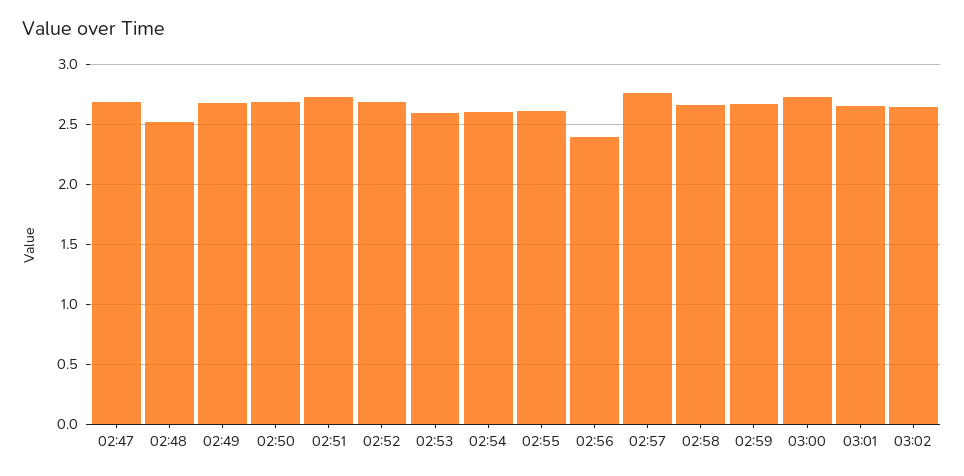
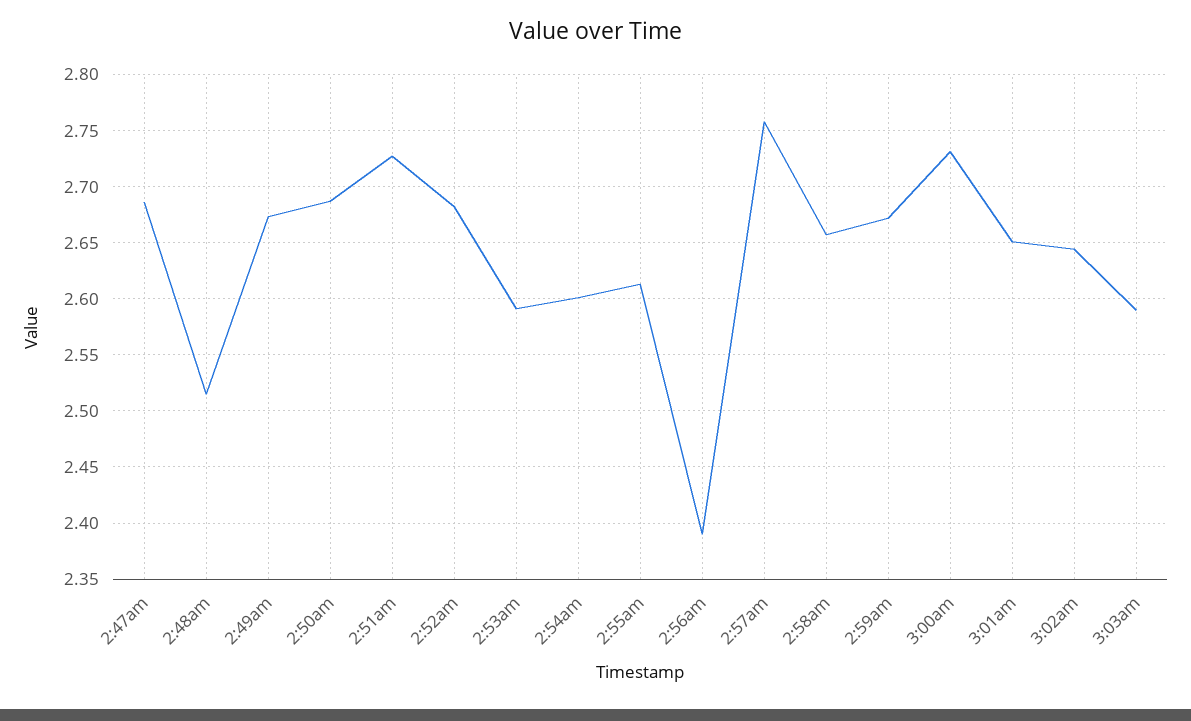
3:03am: none -> 2.59

